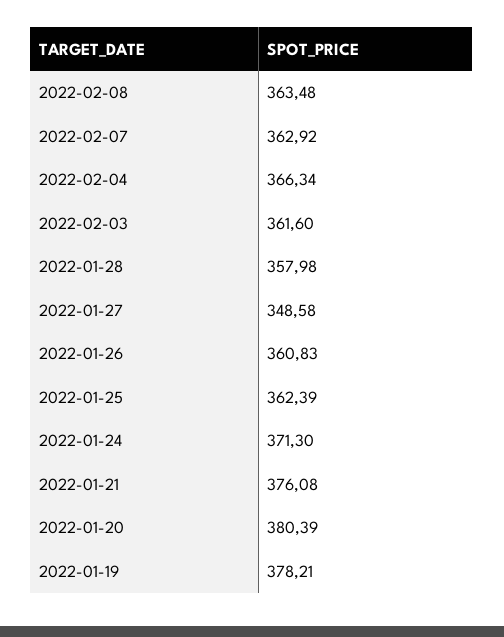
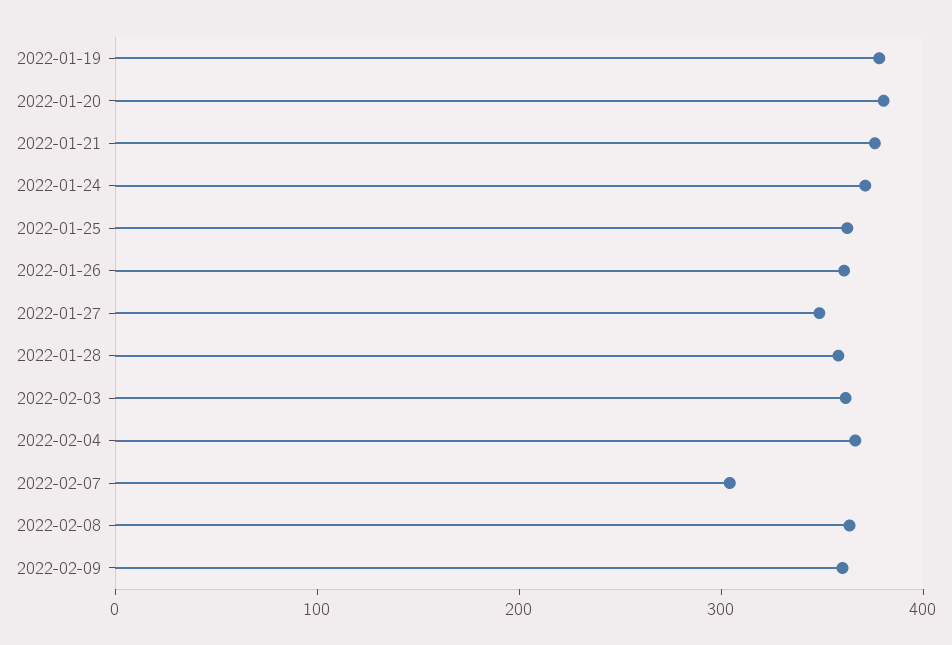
2022-02-07: 362.92 -> 300
2022-02-09: none -> 360

